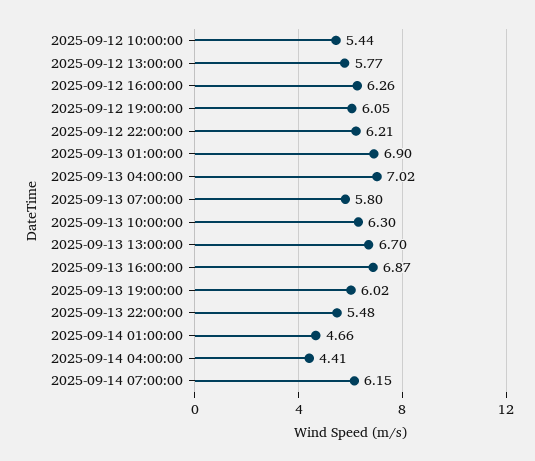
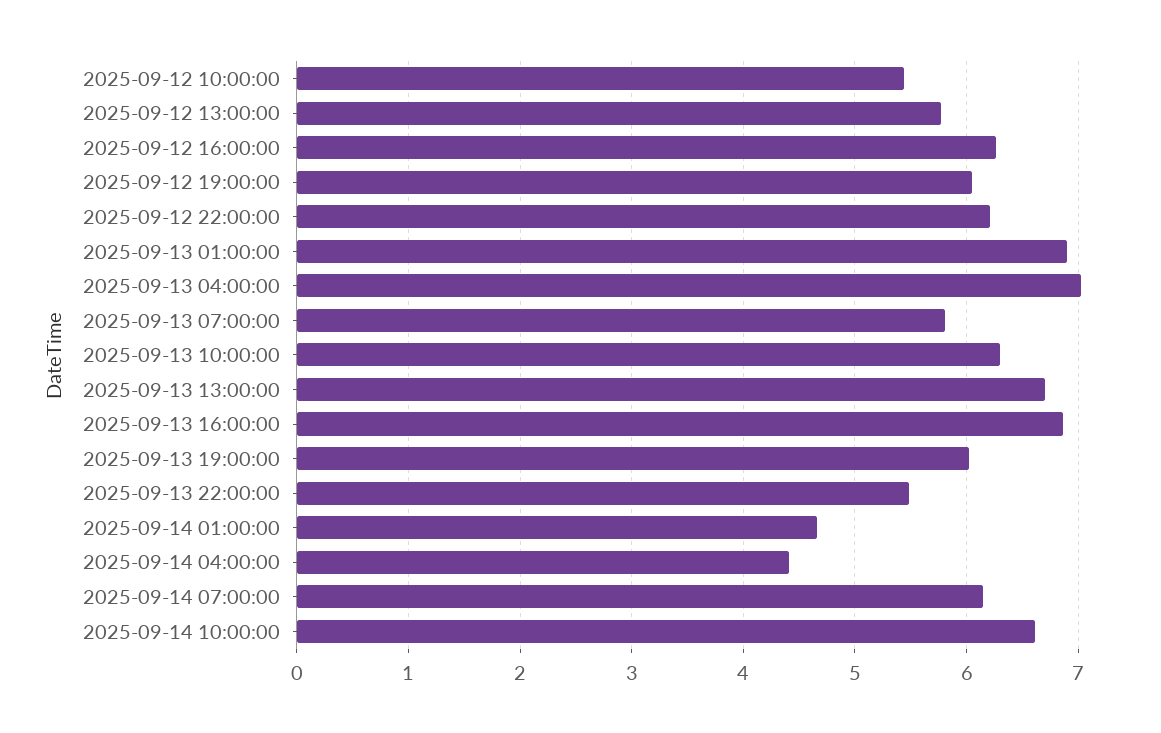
2025-09-14 10:00:00: none -> 6.6

